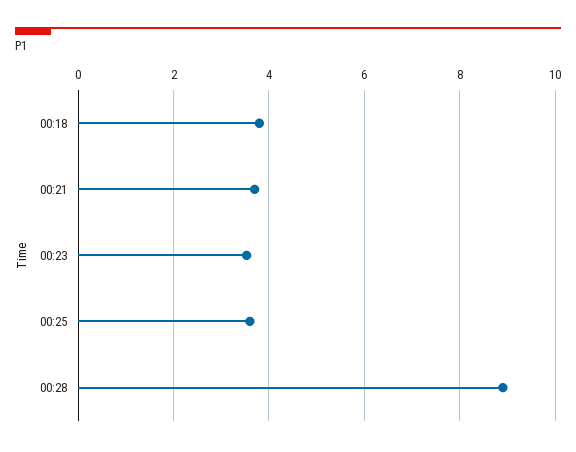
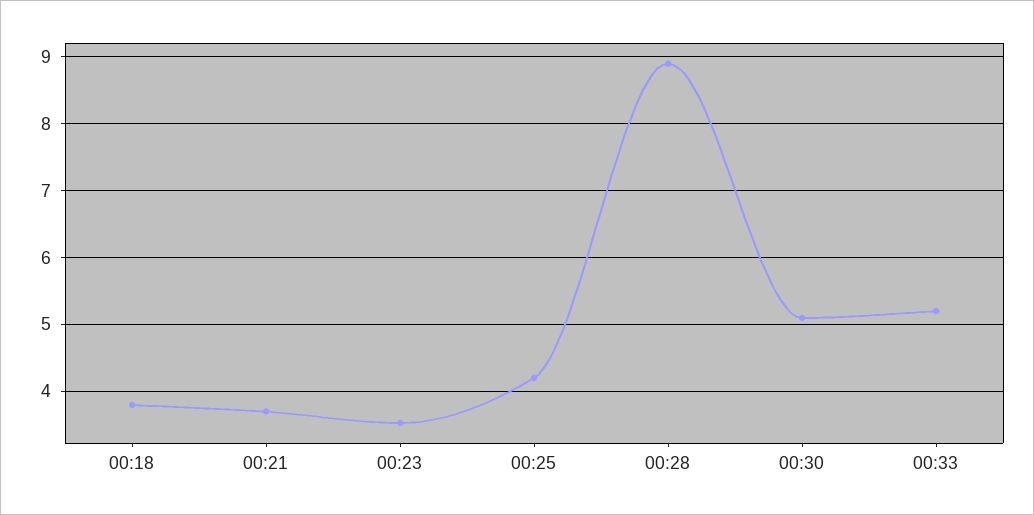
00:25: 3.6 -> 4.2
00:30: none -> 5.1
00:33: none -> 5.2

